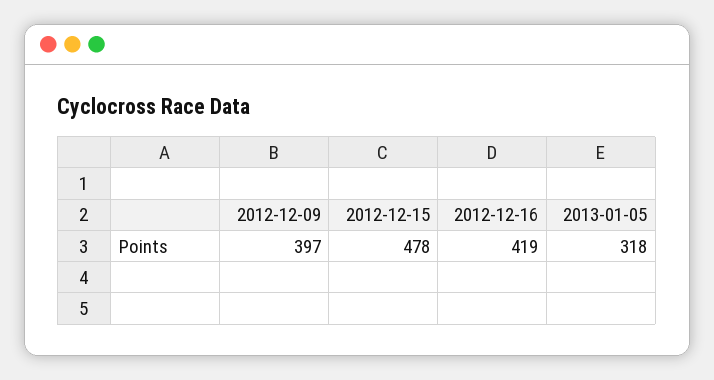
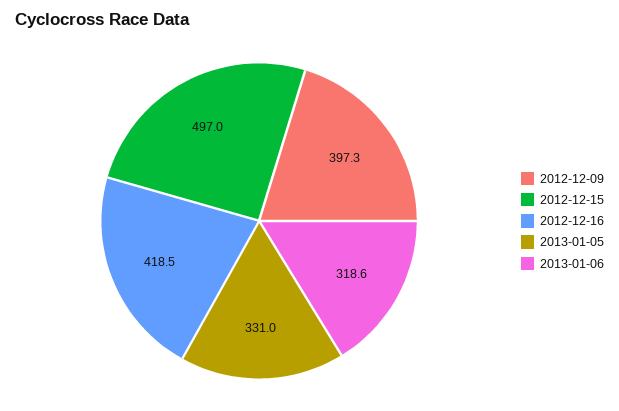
2012-12-15: 478 -> 497
2013-01-05: 318 -> 331
2013-01-06: none -> 318.6

